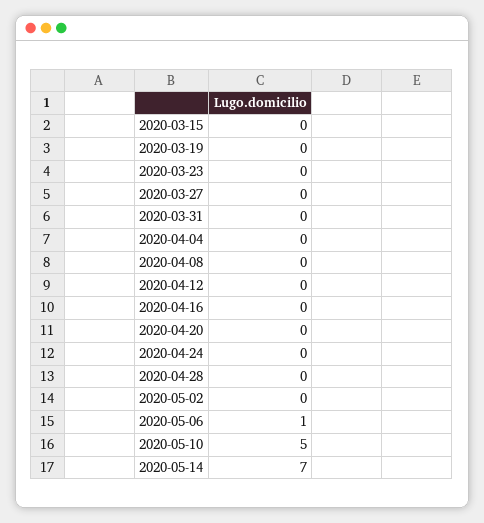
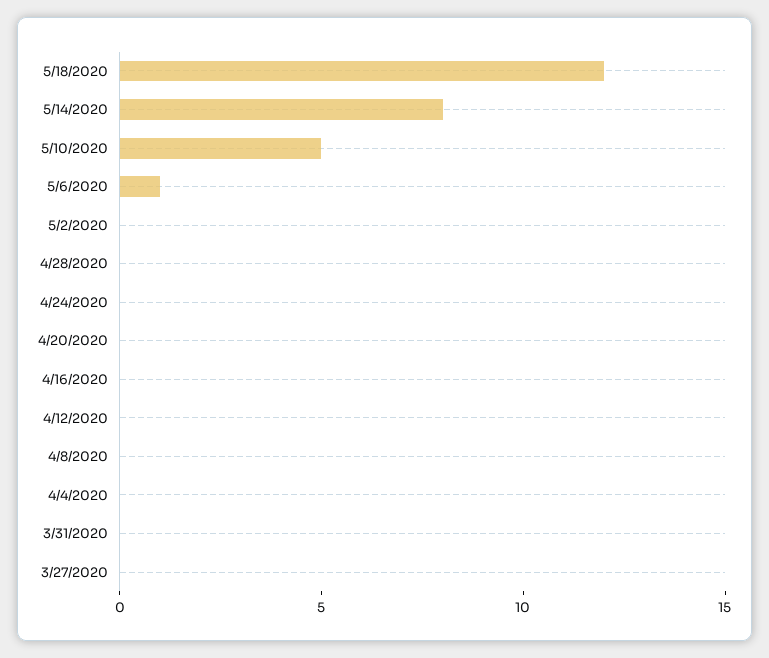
2020-03-15: 0 -> none
2020-03-19: 0 -> none
2020-03-23: 0 -> none
2020-05-14: 7 -> 8
5/18/2020: none -> 12

